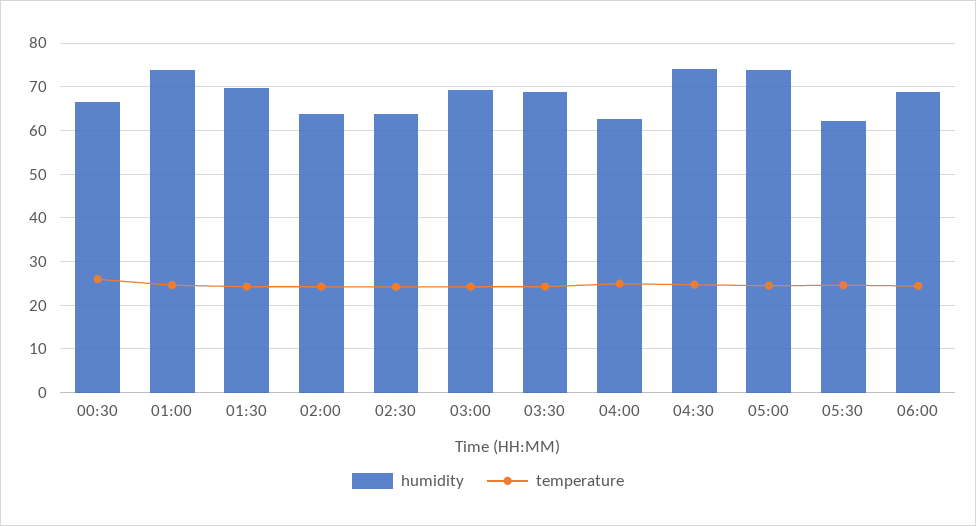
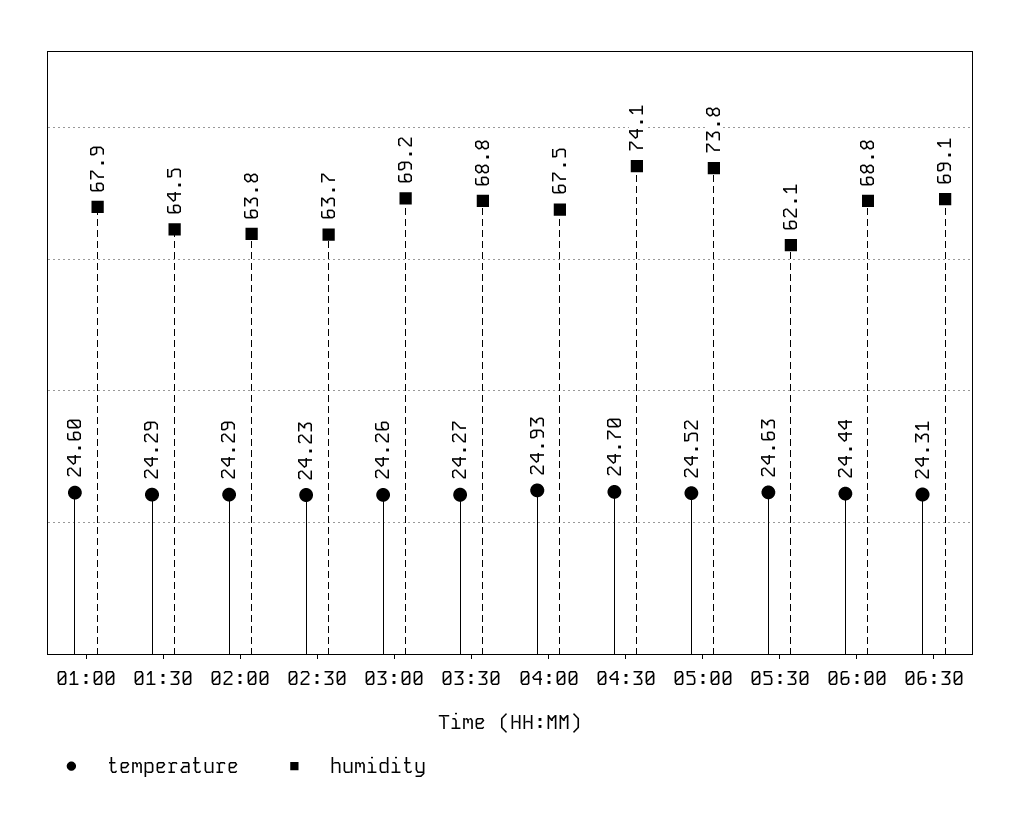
humidity, 00:30: 66 -> none
temperature, 00:30: 26 -> none
humidity, 01:00: 74 -> 67.9
humidity, 01:30: 70 -> 64.5
humidity, 04:00: 62 -> 67.5
temperature, 06:30: none -> 24.31
humidity, 06:30: none -> 69.1

